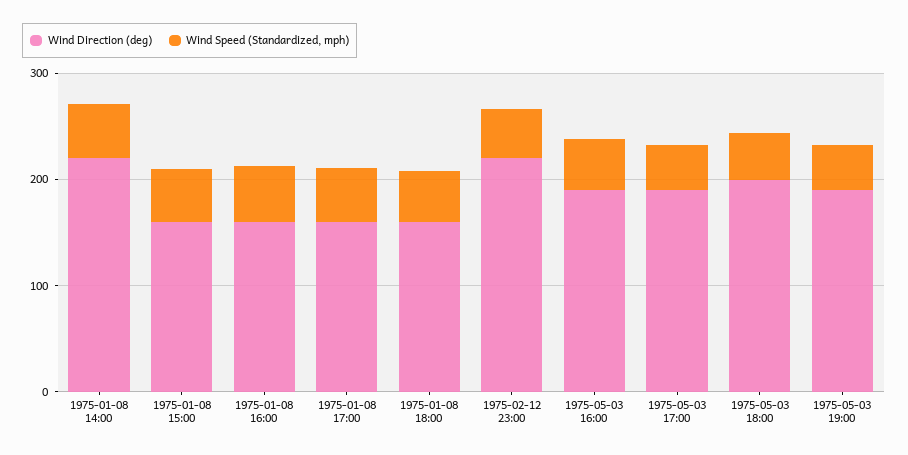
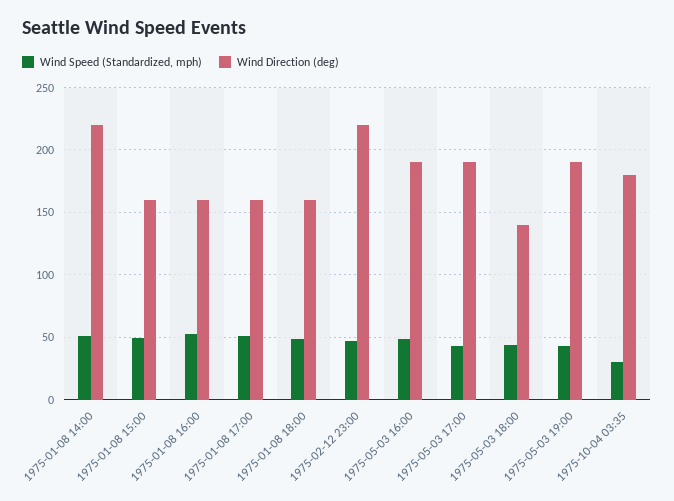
Wind Direction (deg), 1975-05-03 18:00: 200 -> 140
Wind Speed (Standardized, mph), 1975-10-04 03:35: none -> 30
Wind Direction (deg), 1975-10-04 03:35: none -> 180

